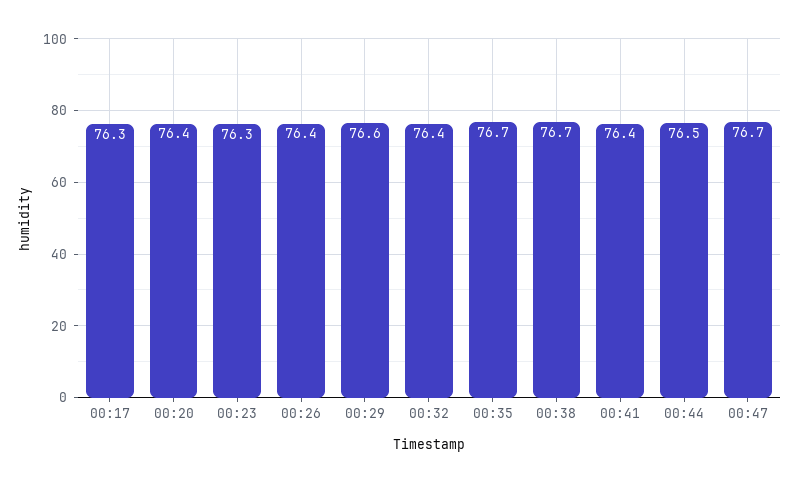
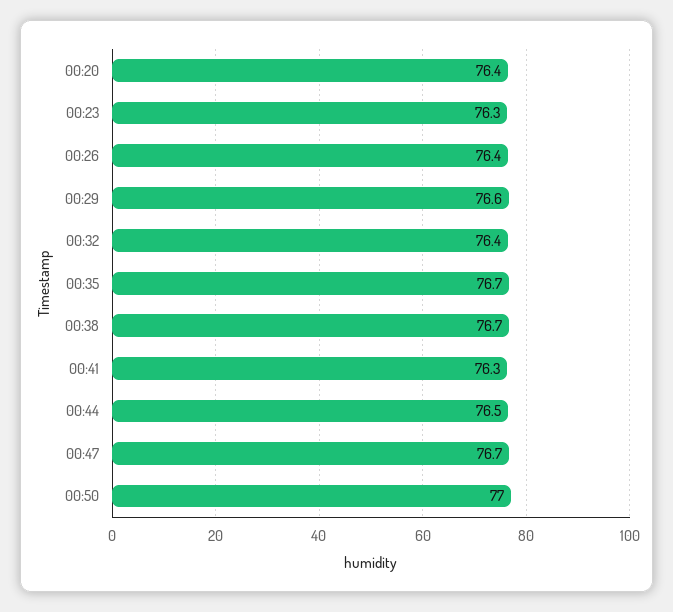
00:17: 76.3 -> none
00:41: 76.4 -> 76.3
00:50: none -> 77

